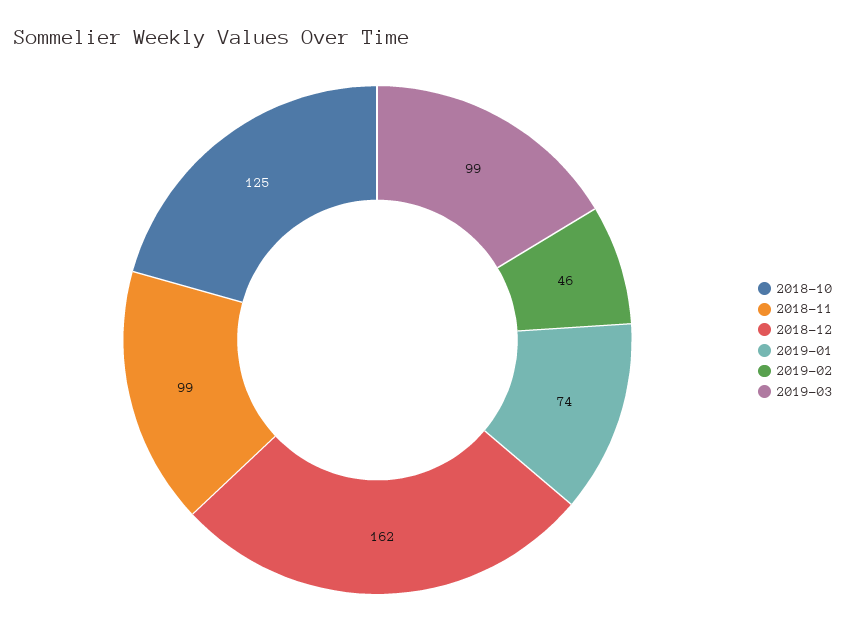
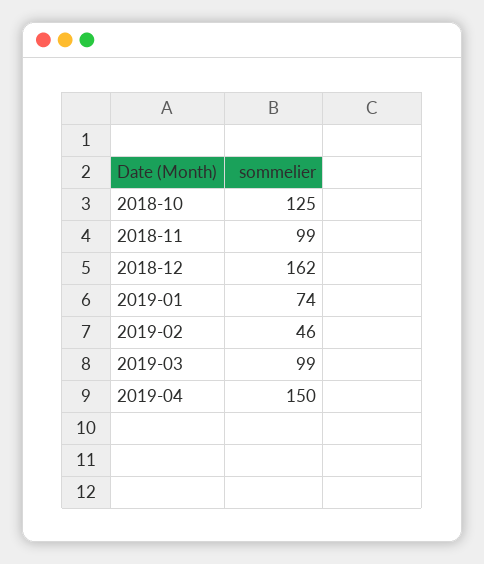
2019-04: none -> 150

